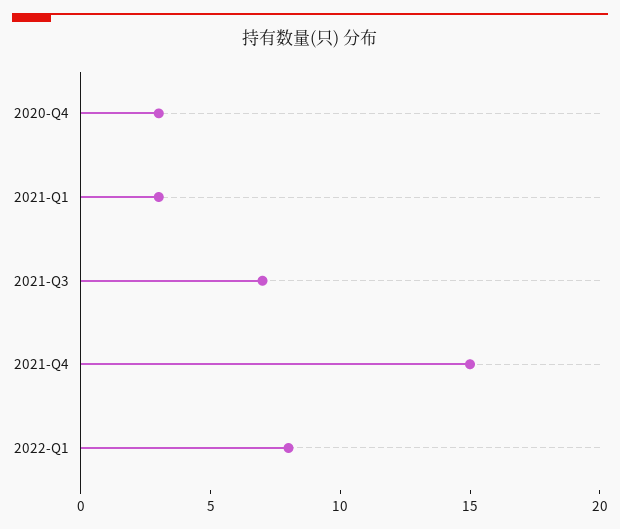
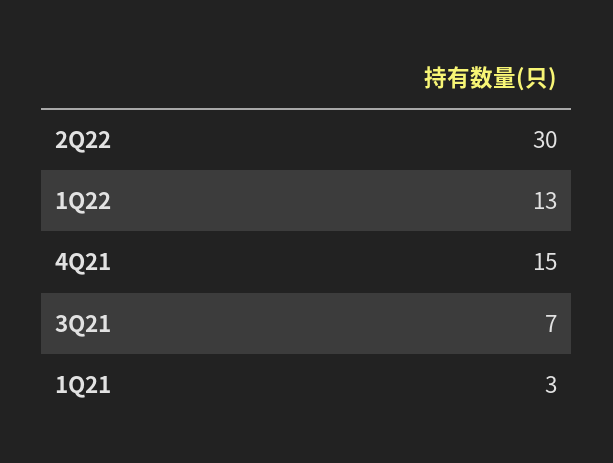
2020-Q4: 3 -> none
2022-Q1: 8 -> 13
2Q22: none -> 30

